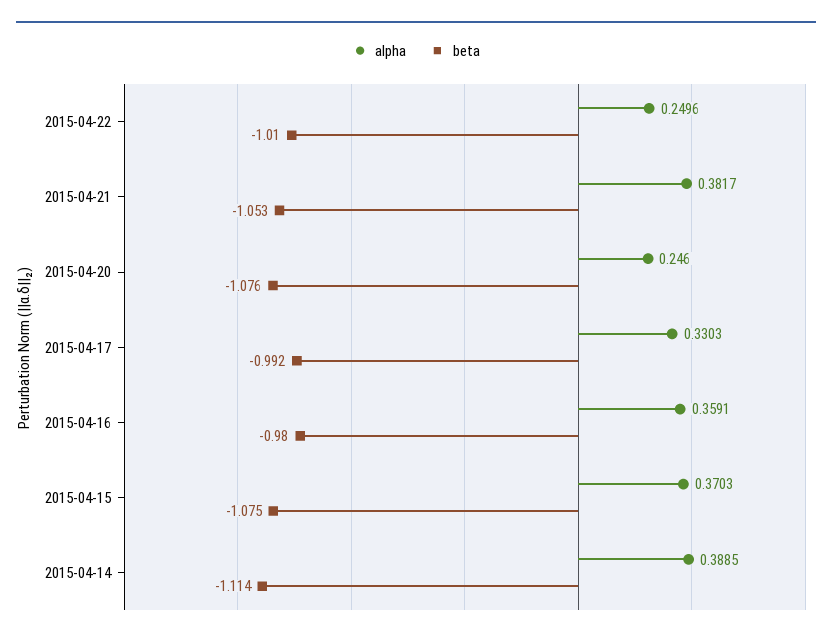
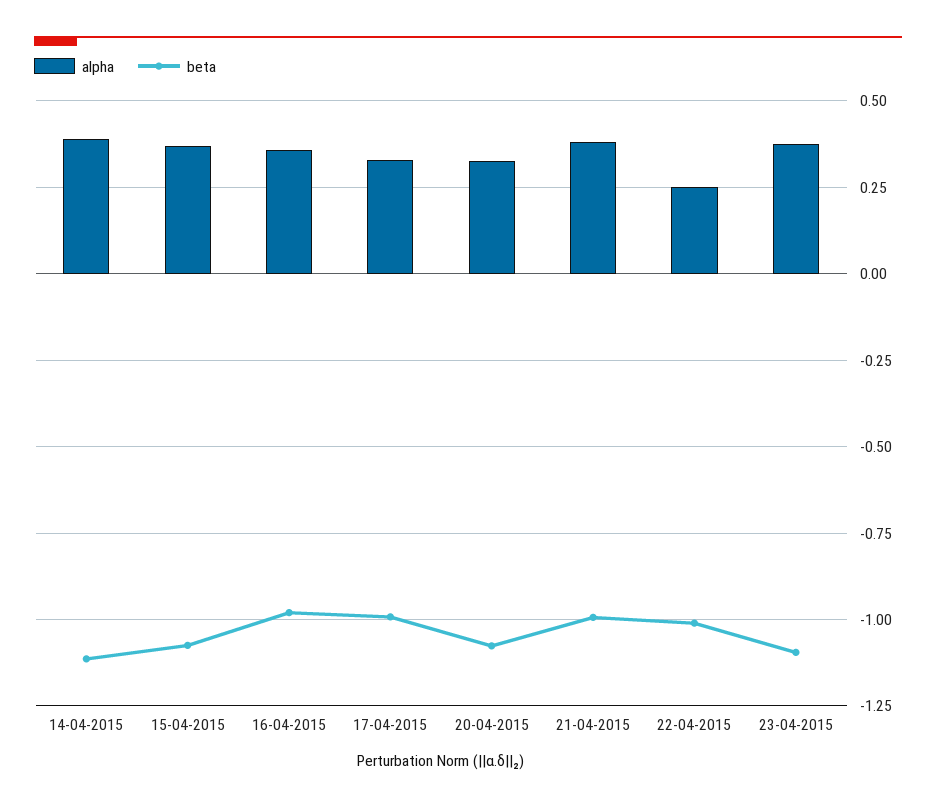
beta, 2015-04-21: -1.053 -> -1
alpha, 2015-04-20: 0.246 -> 0.325
alpha, 23-04-2015: none -> 0.375
beta, 23-04-2015: none -> -1.1

